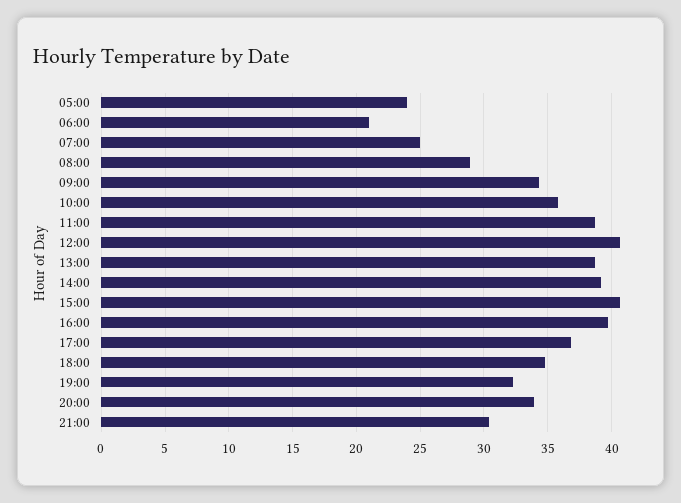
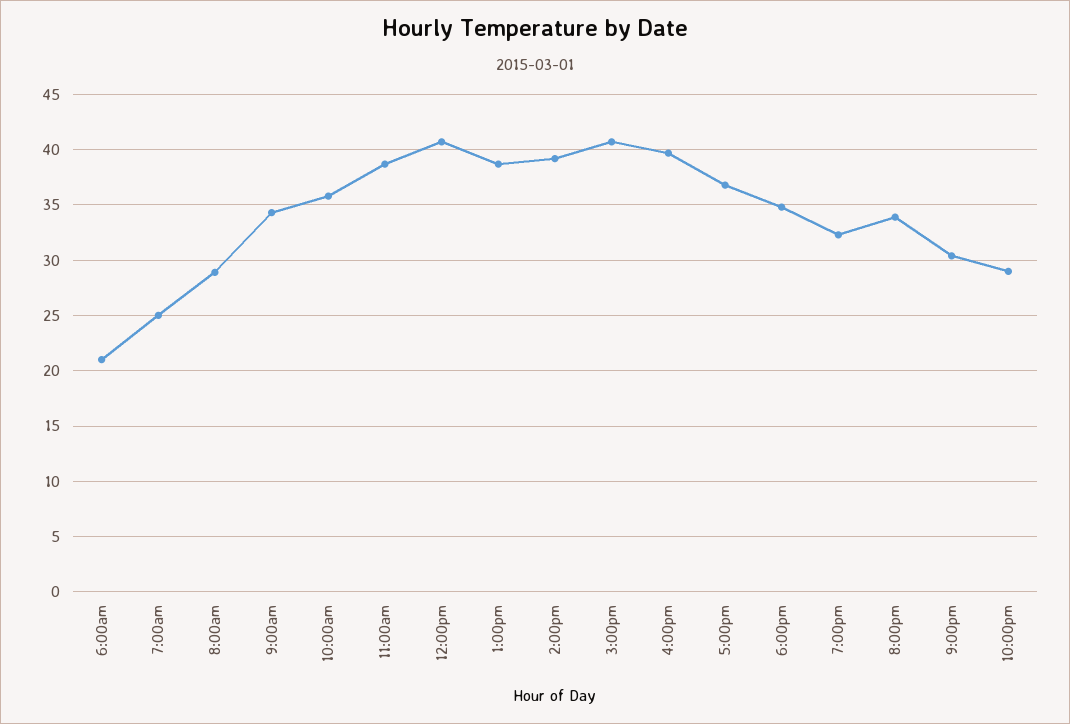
05:00: 24 -> none
10:00pm: none -> 29

